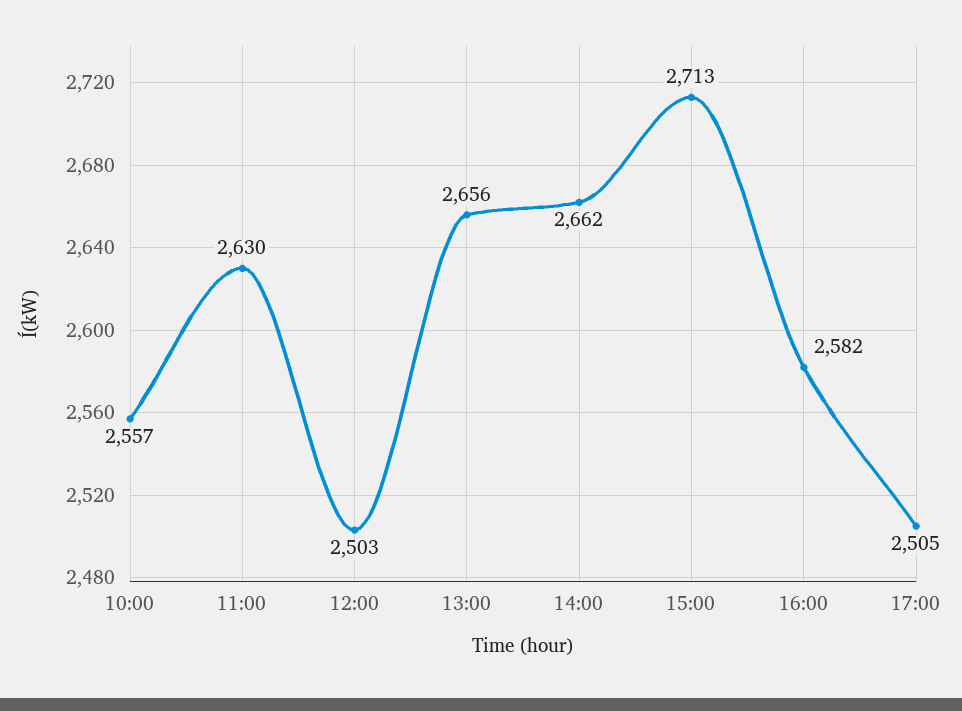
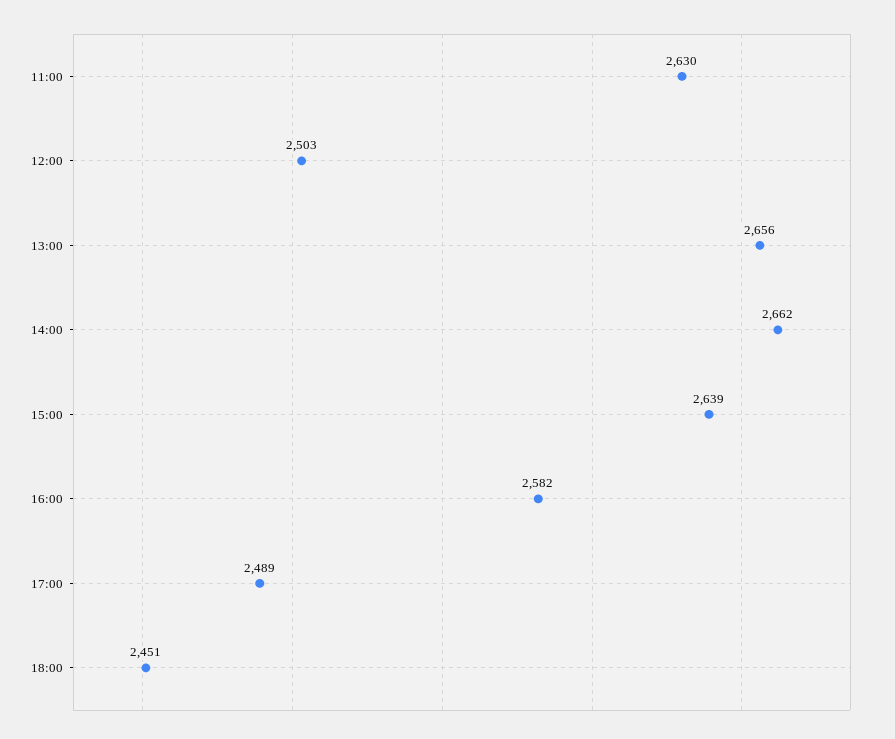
10:00: 2557 -> none
15:00: 2713 -> 2639
17:00: 2505 -> 2489
18:00: none -> 2451

